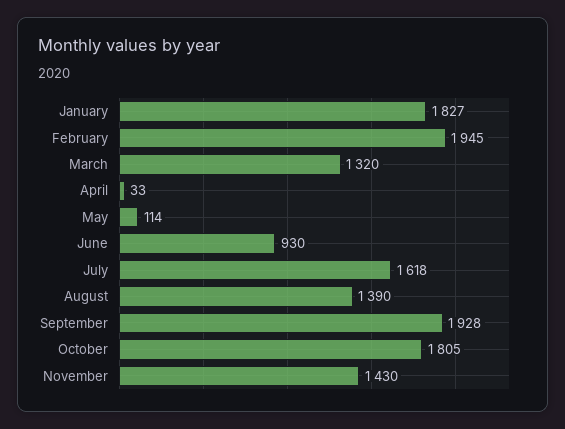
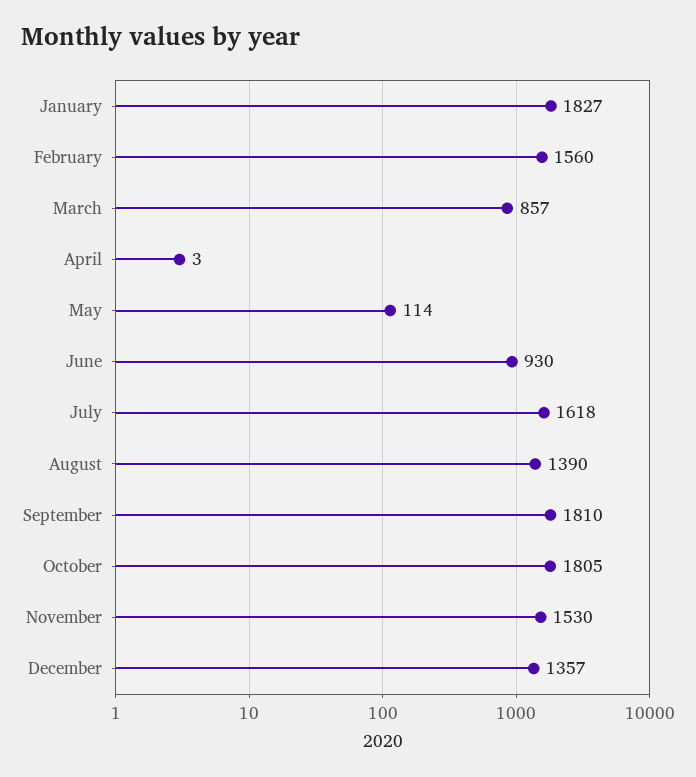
February: 1945 -> 1560
March: 1320 -> 857
April: 33 -> 3
September: 1928 -> 1810
November: 1430 -> 1530
December: none -> 1357

